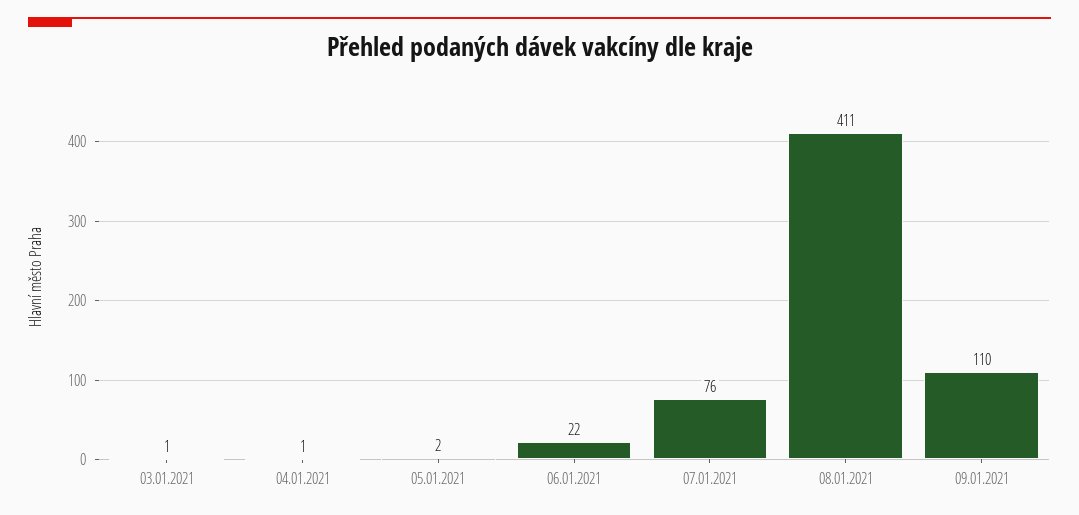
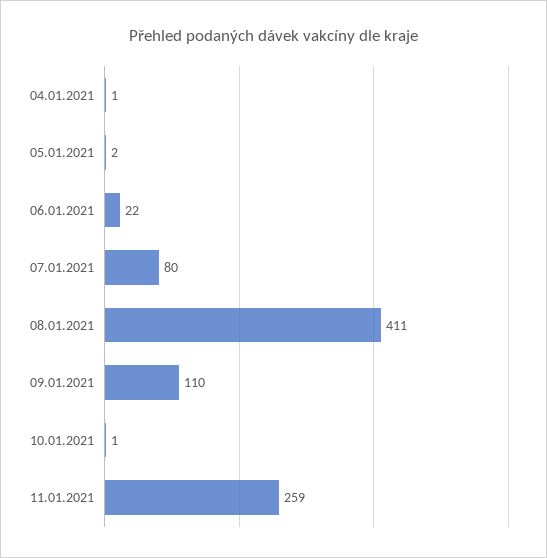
03.01.2021: 1 -> none
07.01.2021: 76 -> 80
10.01.2021: none -> 1
11.01.2021: none -> 259

